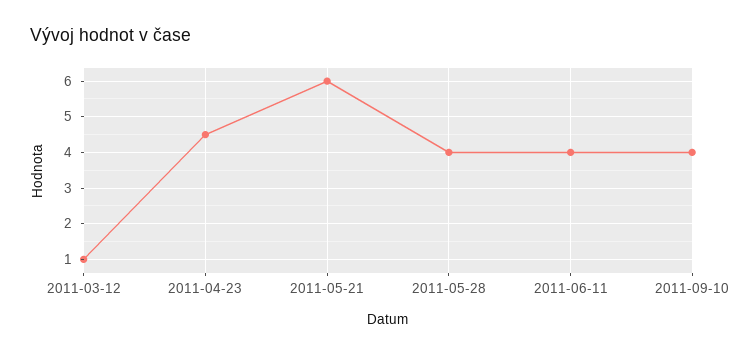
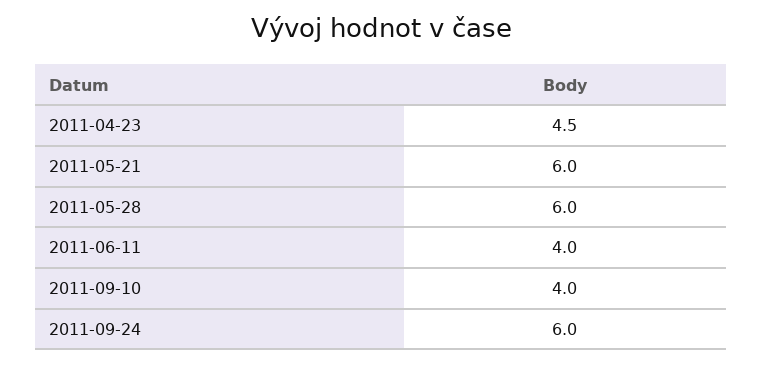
2011-03-12: 1 -> none
2011-05-28: 4 -> 6
2011-09-24: none -> 6

